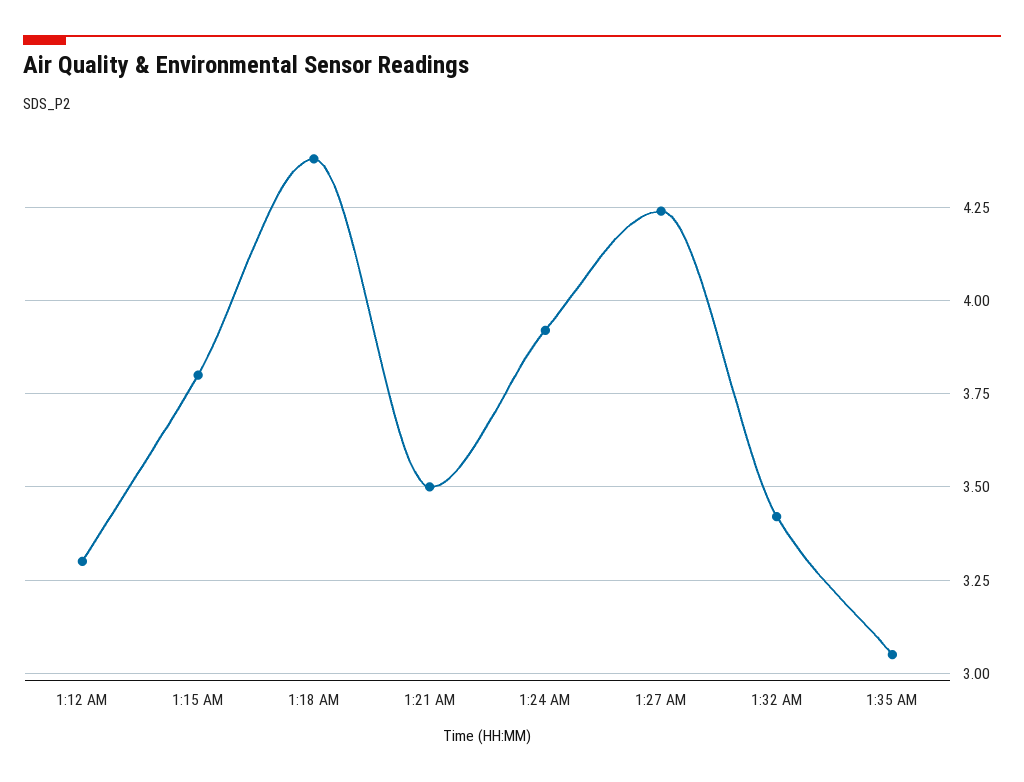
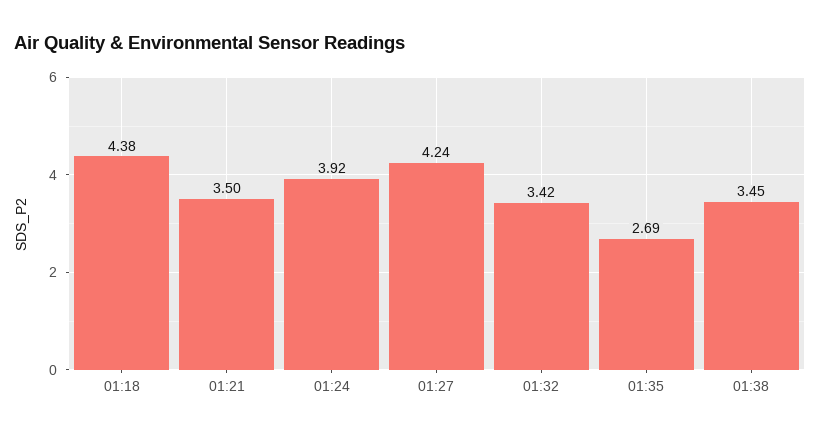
1:12 AM: 3.3 -> none
1:15 AM: 3.8 -> none
1:35 AM: 3.05 -> 2.69
01:38: none -> 3.45

